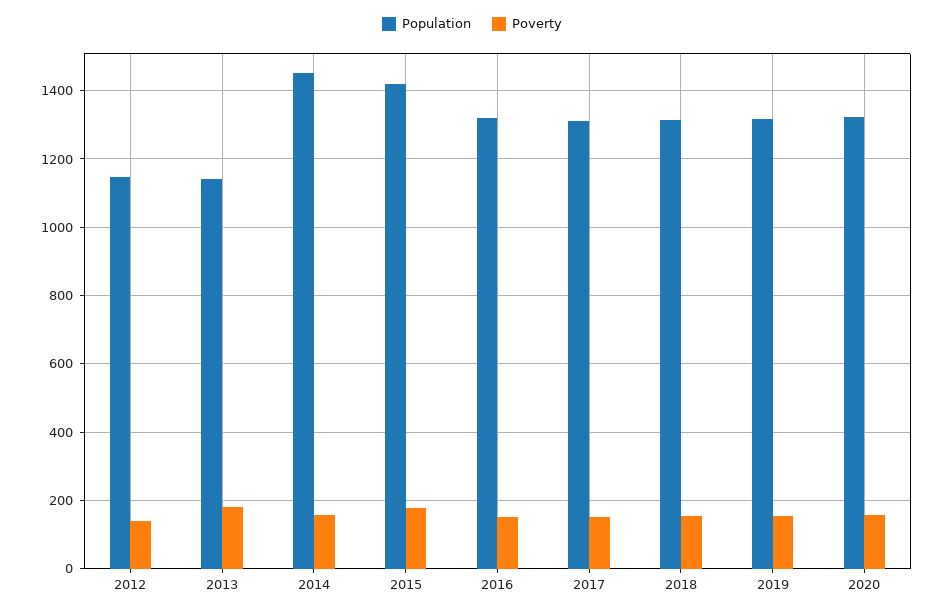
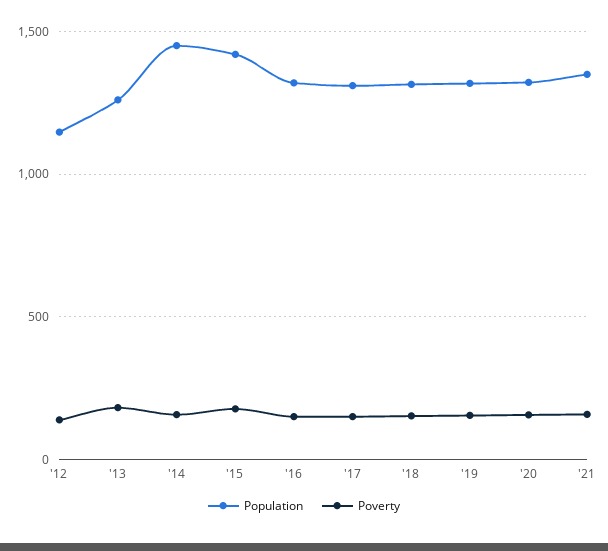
Population, 2013: 1140 -> 1250
Population, '21: none -> 1350
Poverty, '21: none -> 150

